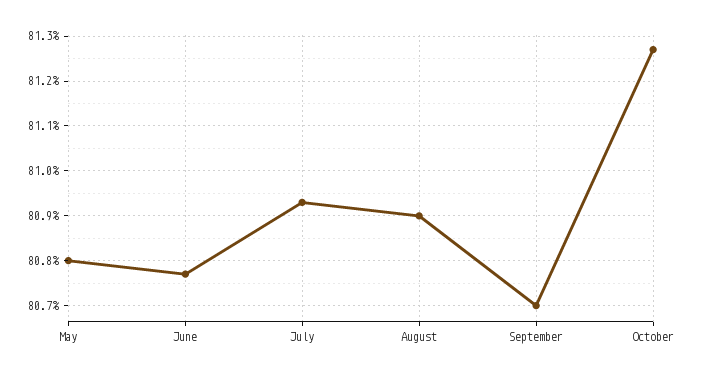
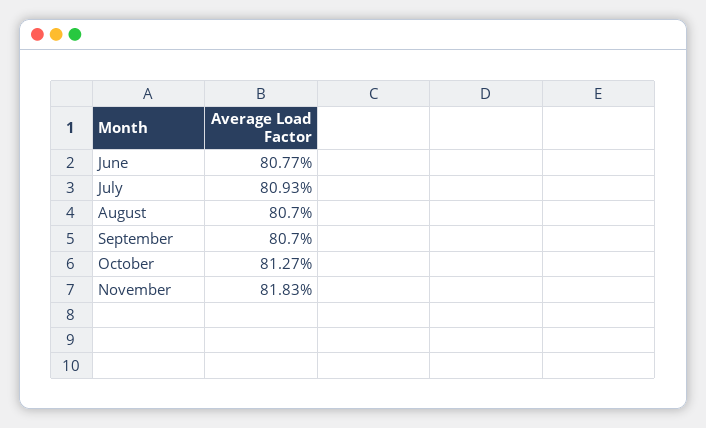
May: 80.8 -> none
August: 80.9 -> 80.7
November: none -> 81.83

